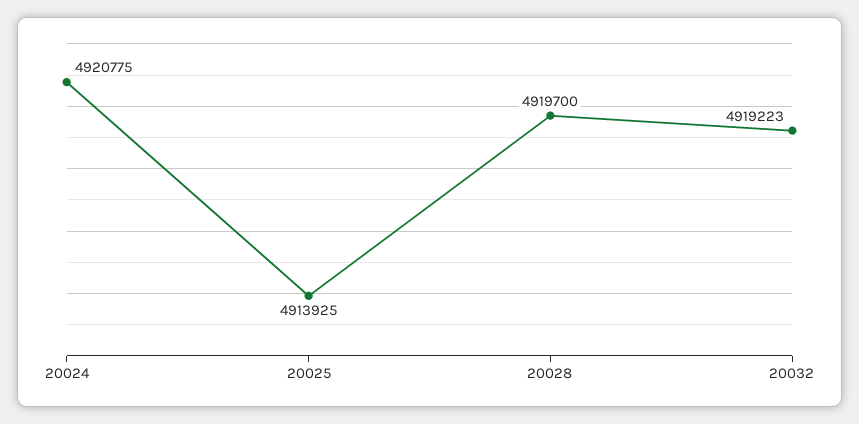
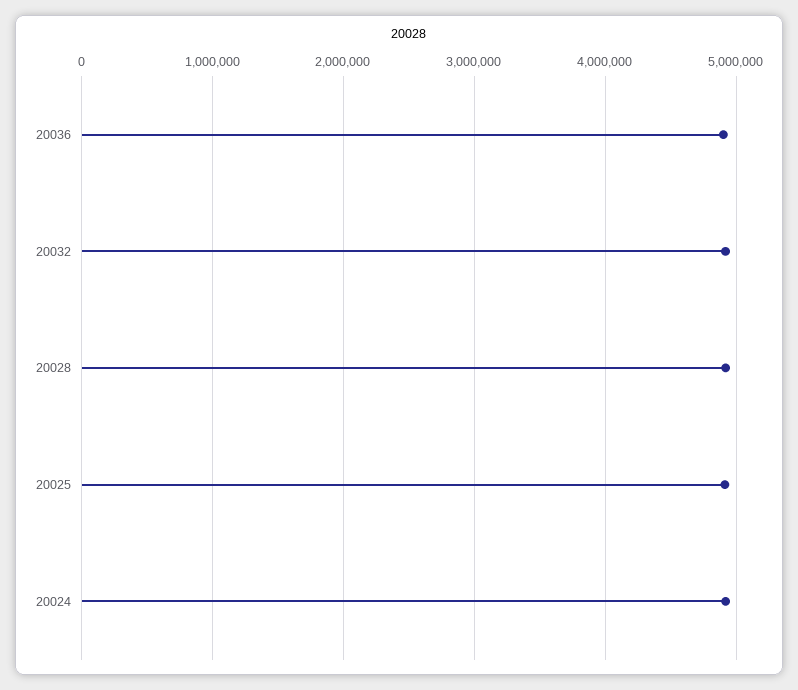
20036: none -> 4900000

